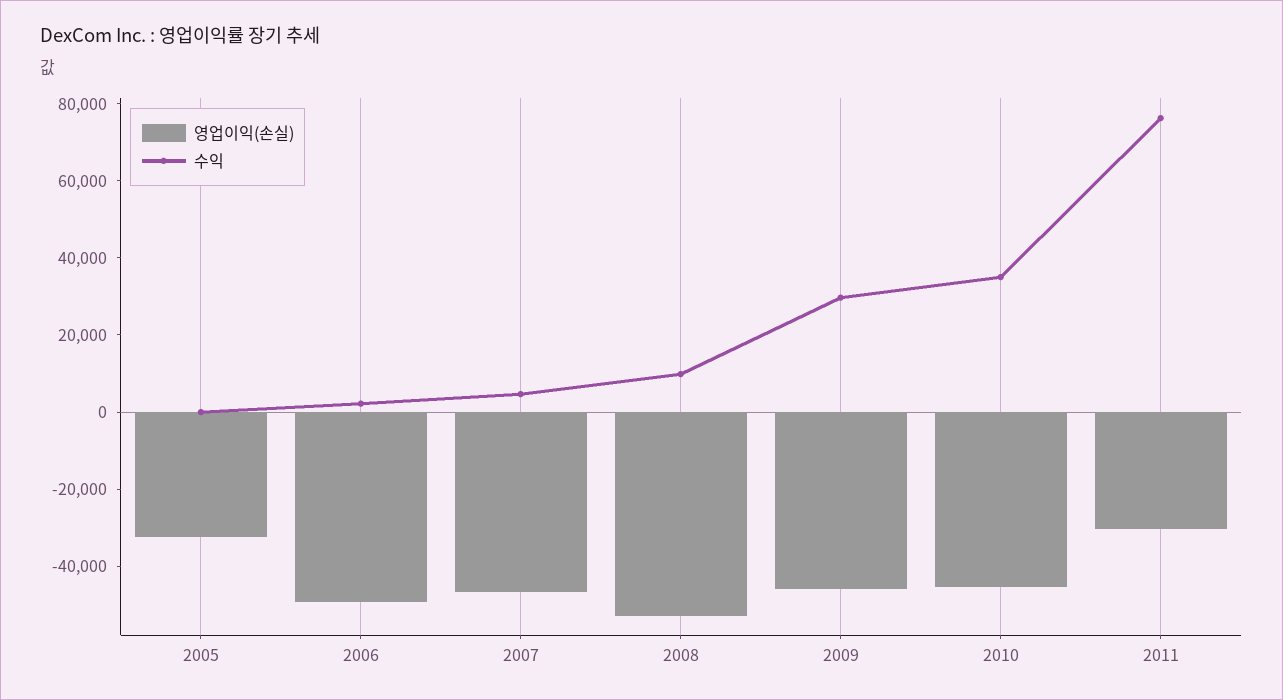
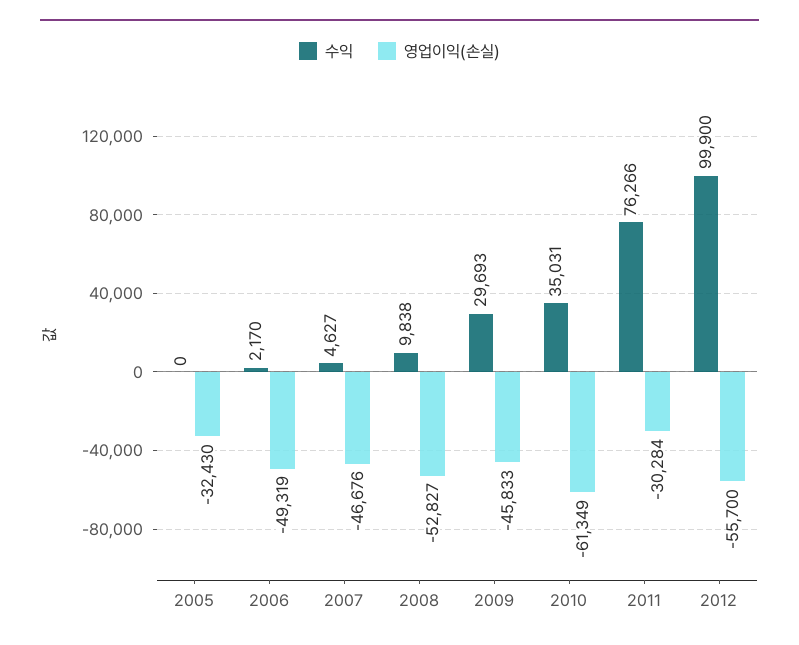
영업이익(손실), 2010: -45000 -> -61349
수익, 2012: none -> 99900
영업이익(손실), 2012: none -> -55700

